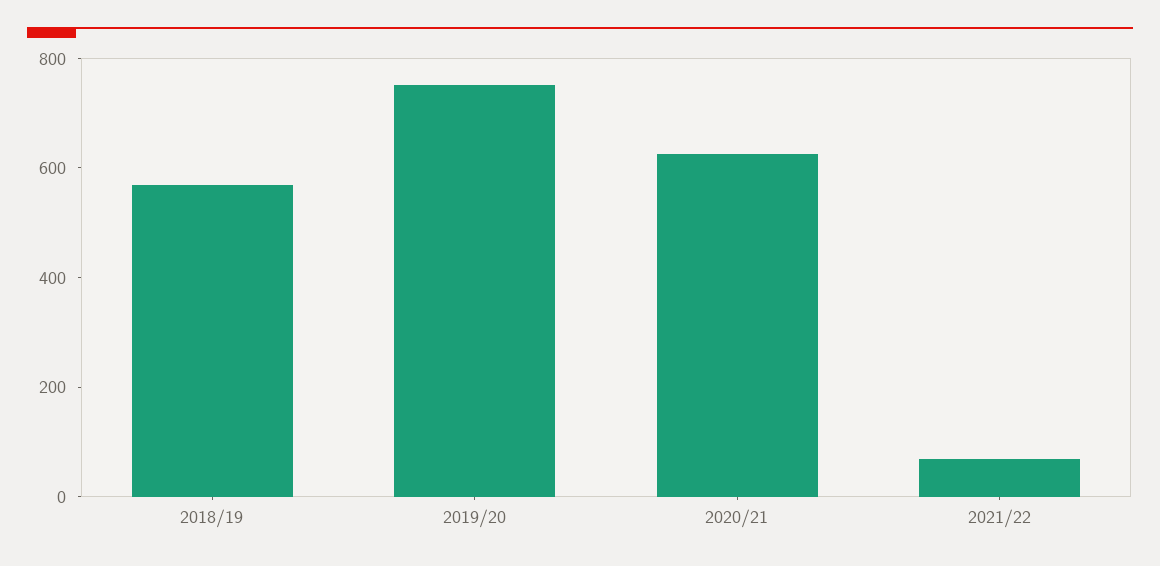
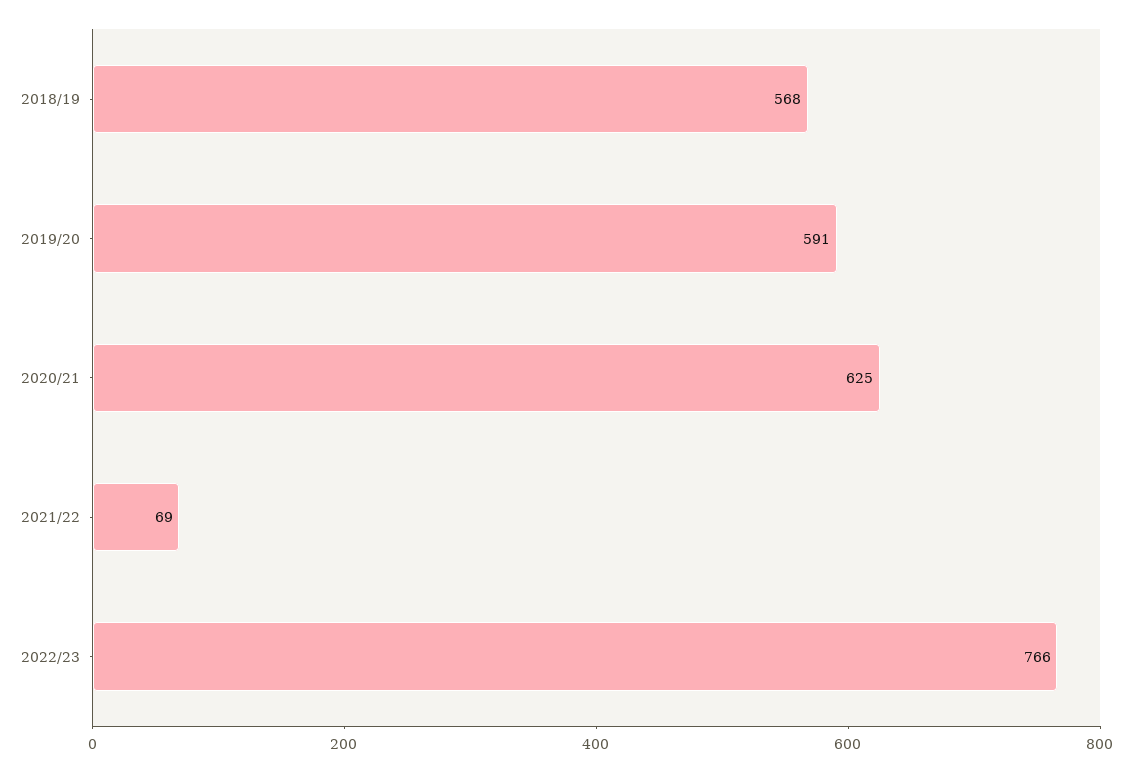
2019/20: 750 -> 591
2022/23: none -> 766

